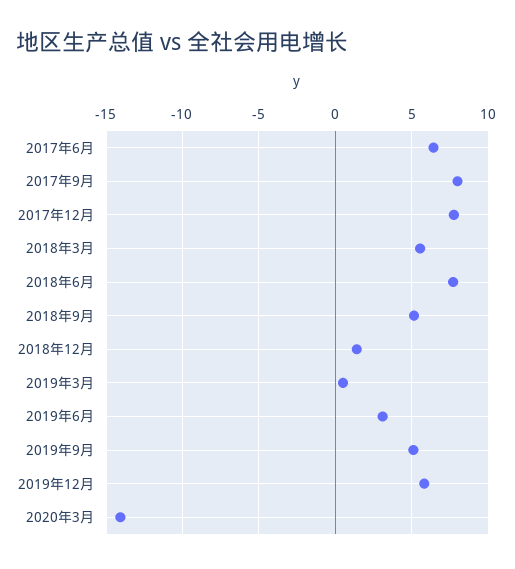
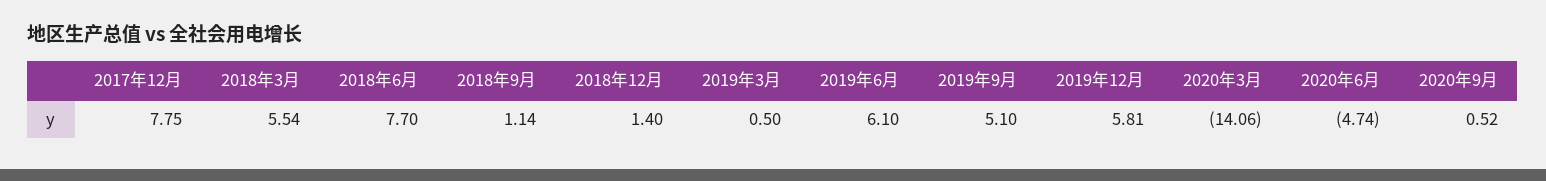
2017年6月: 6.5 -> none
2017年9月: 8 -> none
2018年9月: 5 -> 1.14
2019年6月: 3 -> 6.1
2020年6月: none -> -4.74
2020年9月: none -> 0.52

